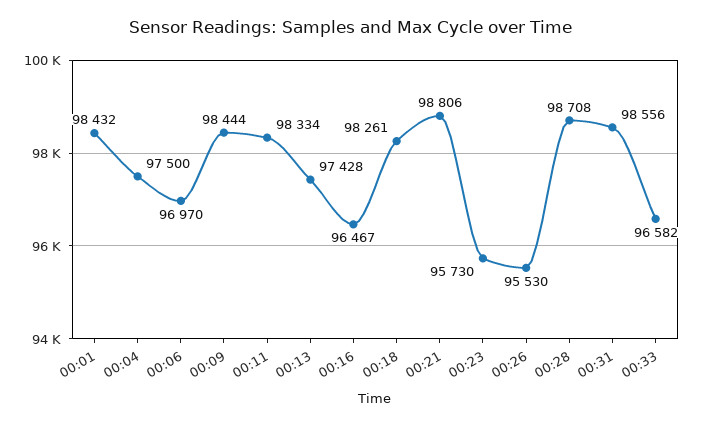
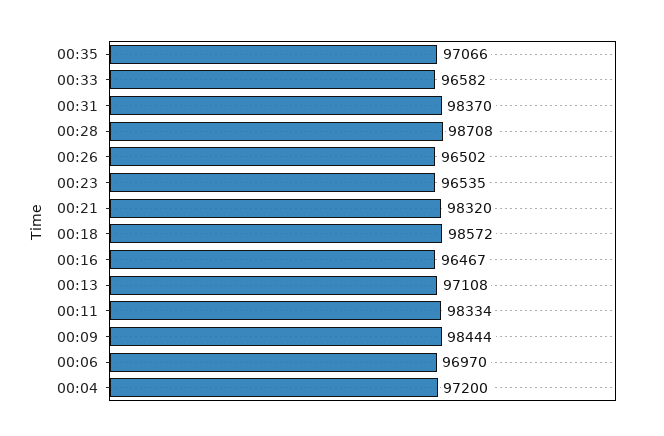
00:01: 98432 -> none
00:04: 97500 -> 97200
00:13: 97428 -> 97108
00:18: 98261 -> 98572
00:21: 98806 -> 98320
00:23: 95730 -> 96535
00:26: 95530 -> 96502
00:31: 98556 -> 98370
00:35: none -> 97066

